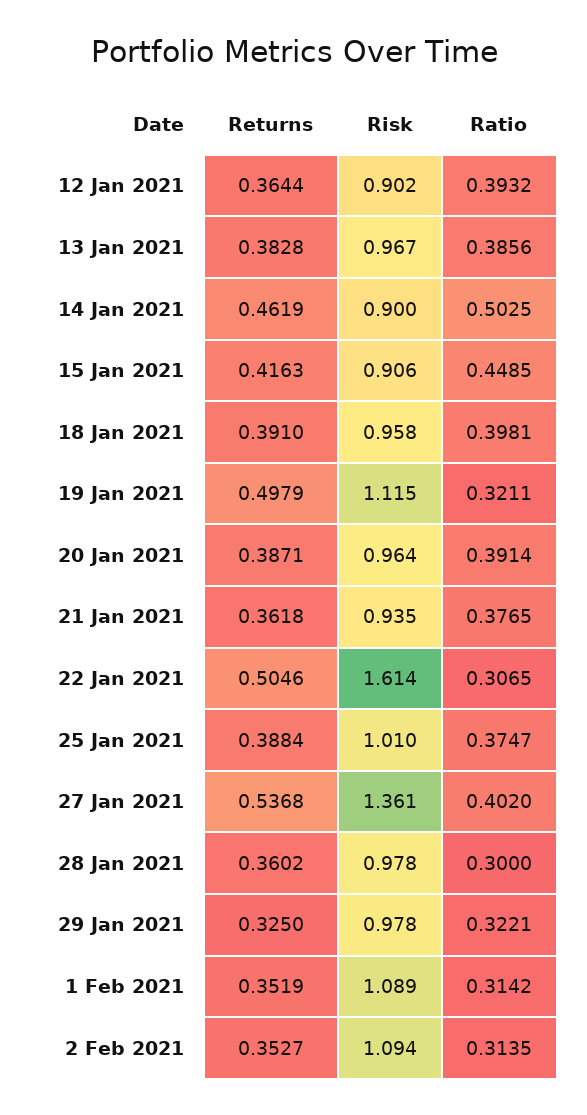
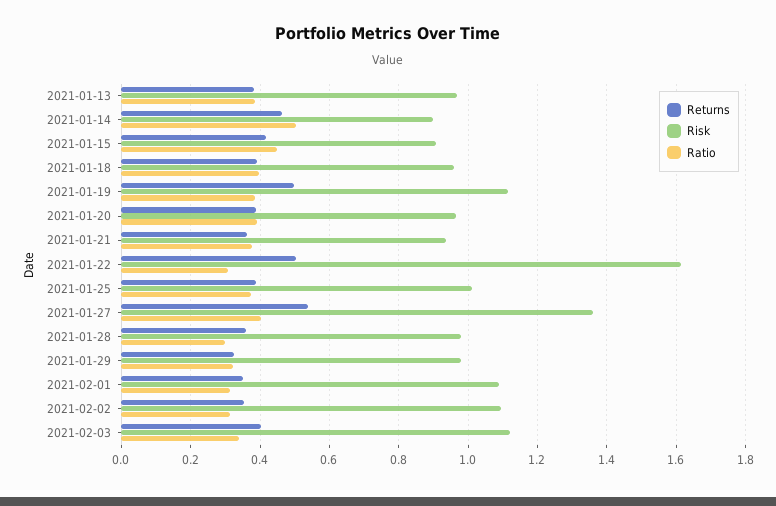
Returns, 12 Jan 2021: 0.3644 -> none
Risk, 12 Jan 2021: 0.902 -> none
Ratio, 12 Jan 2021: 0.3932 -> none
Ratio, 19 Jan 2021: 0.3211 -> 0.38
Returns, 2021-02-03: none -> 0.4
Risk, 2021-02-03: none -> 1.12
Ratio, 2021-02-03: none -> 0.34

